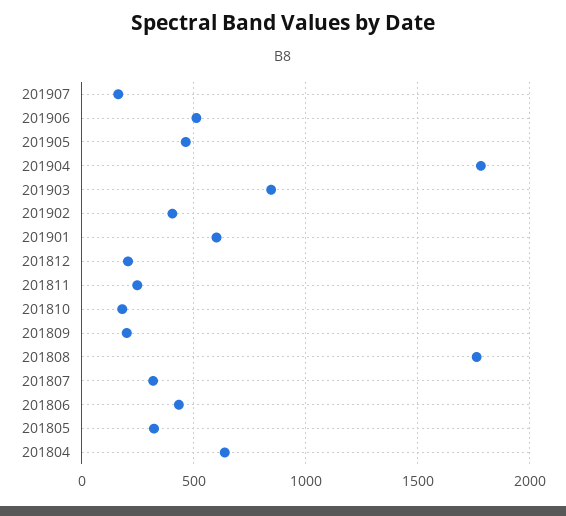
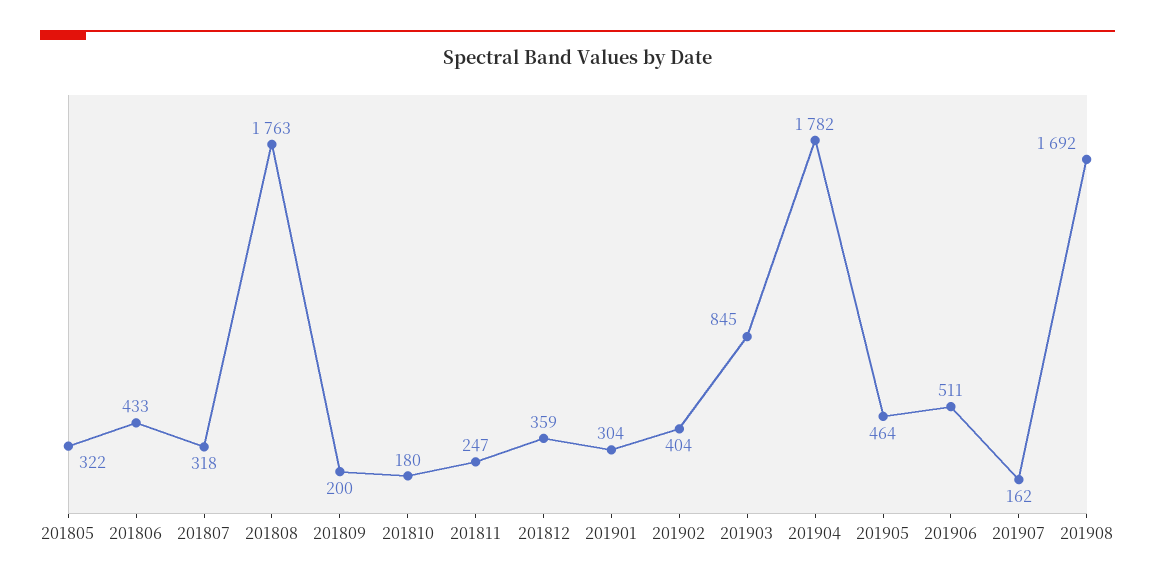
201901: 600 -> 304
201812: 200 -> 359
201804: 650 -> none
201908: none -> 1692

